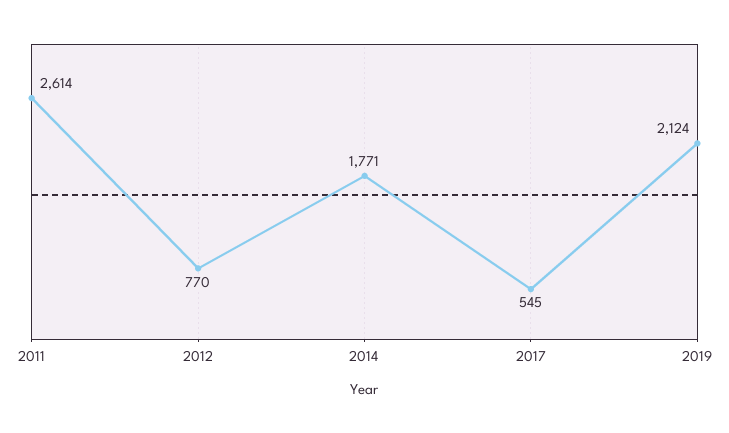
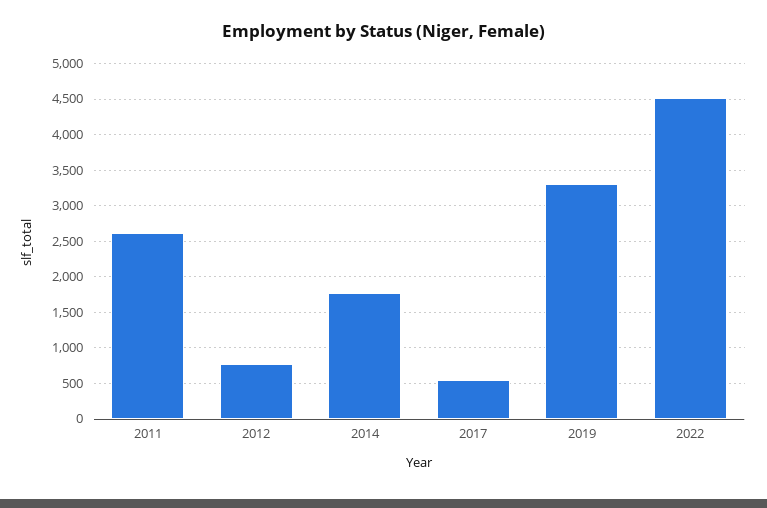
2019: 2124 -> 3300
2022: none -> 4500

